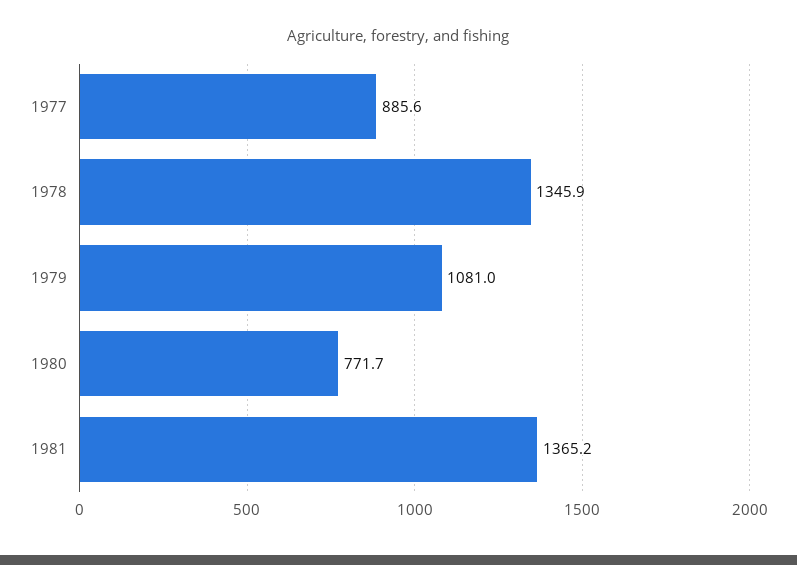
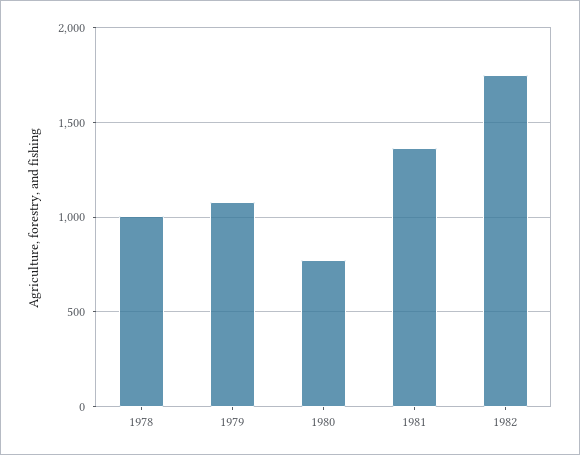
1977: 885.6 -> none
1978: 1345.9 -> 1000
1982: none -> 1750

